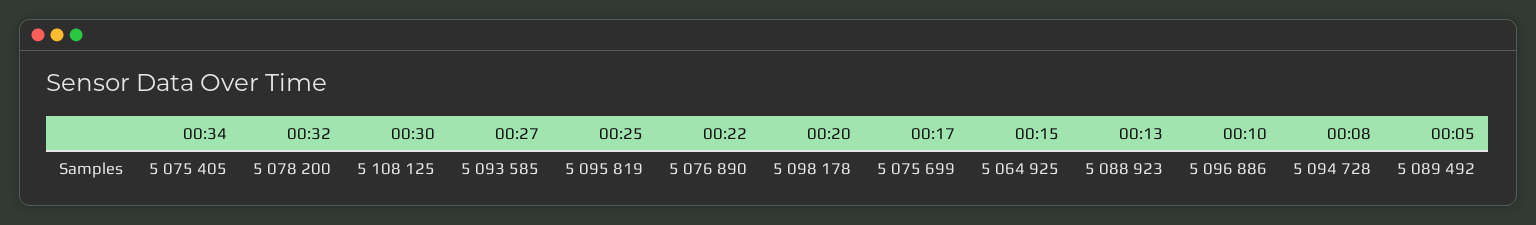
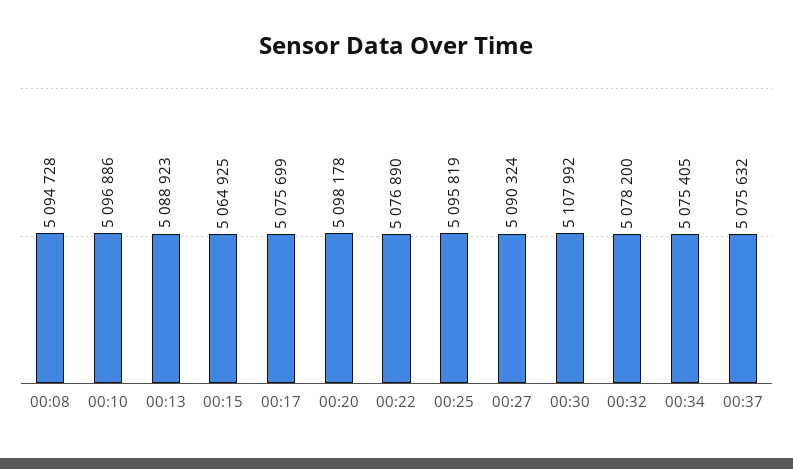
00:30: 5108125 -> 5107992
00:27: 5093585 -> 5090324
00:05: 5089492 -> none
00:37: none -> 5075632

